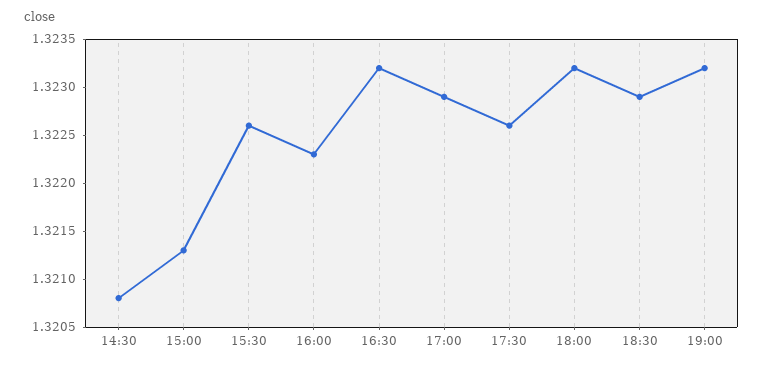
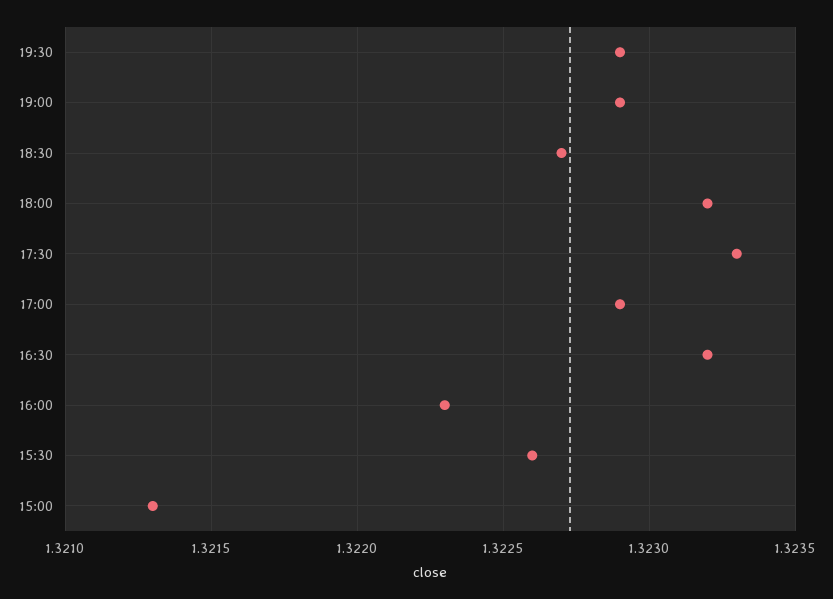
14:30: 1.3208 -> none
17:30: 1.3226 -> 1.3233
18:30: 1.3229 -> 1.3227
19:00: 1.3232 -> 1.3229
19:30: none -> 1.3229

